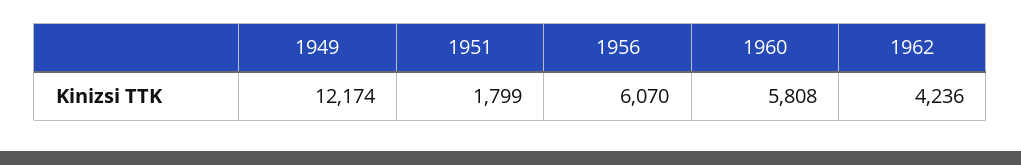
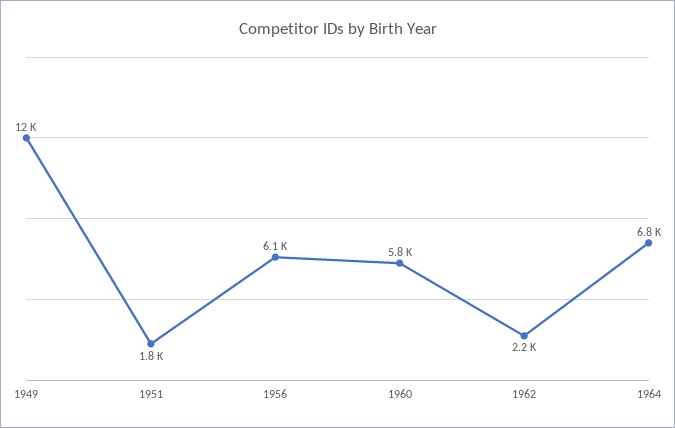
1962: 4236 -> 2200
1964: none -> 6800

